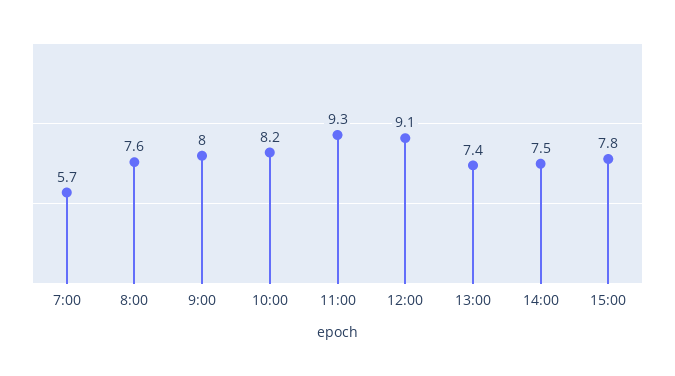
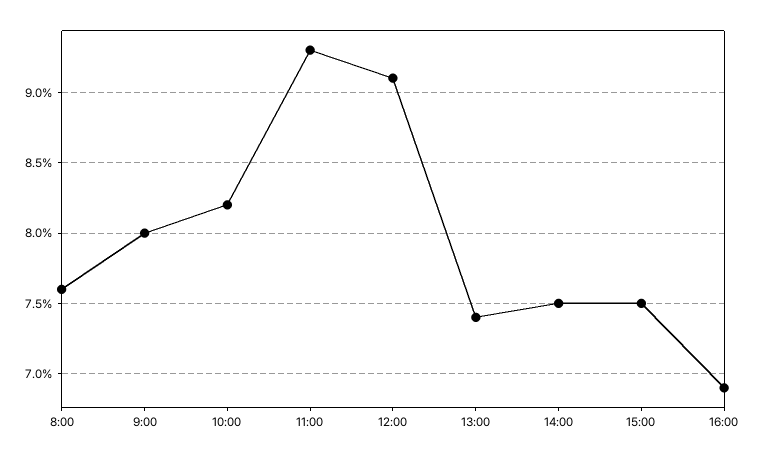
7:00: 5.7 -> none
15:00: 7.8 -> 7.5
16:00: none -> 6.9

